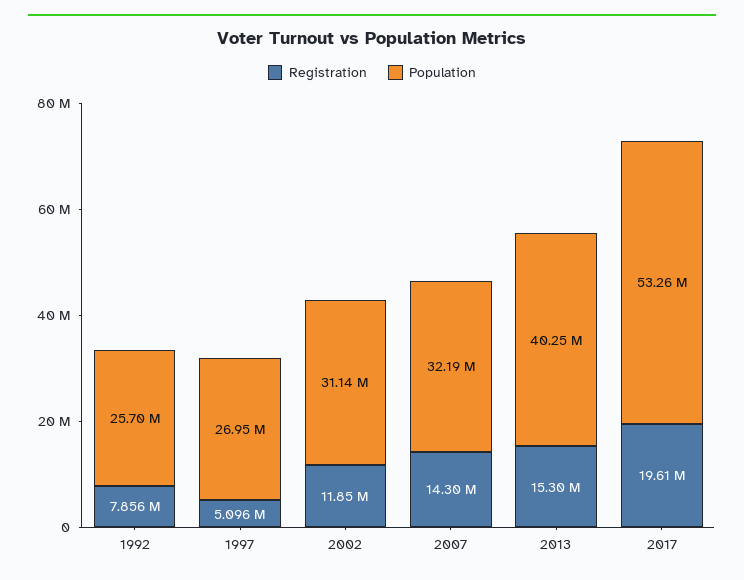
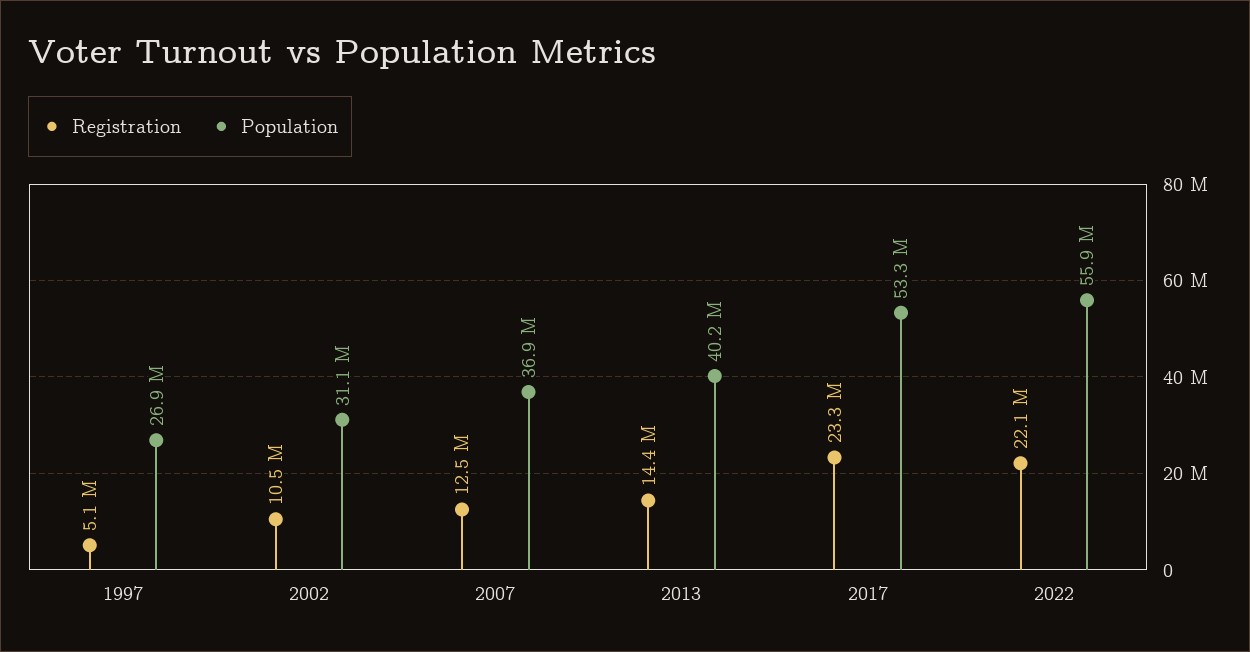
Registration, 1992: 7856000 -> none
Population, 1992: 25700000 -> none
Registration, 2002: 11850000 -> 10500000
Registration, 2007: 14300000 -> 12500000
Population, 2007: 32190000 -> 36900000
Registration, 2013: 15300000 -> 14400000
Registration, 2017: 19610000 -> 23300000
Registration, 2022: none -> 22100000
Population, 2022: none -> 55900000

